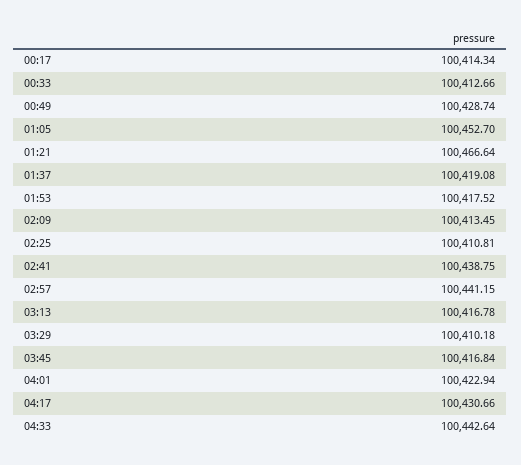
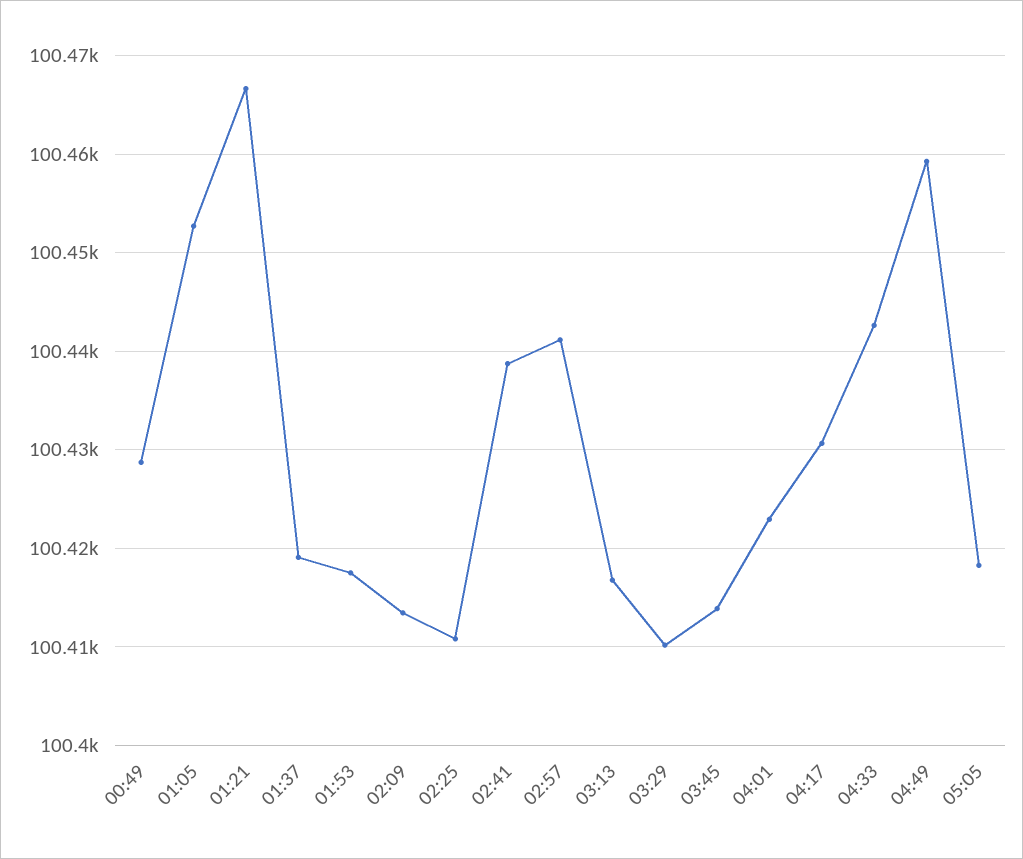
00:17: 100414.34 -> none
00:33: 100412.66 -> none
03:45: 100416.84 -> 100414
04:49: none -> 100459
05:05: none -> 100418

